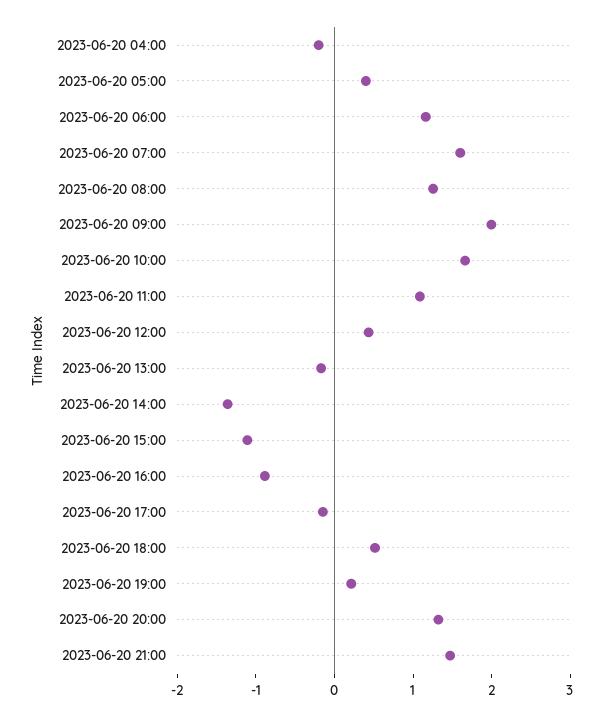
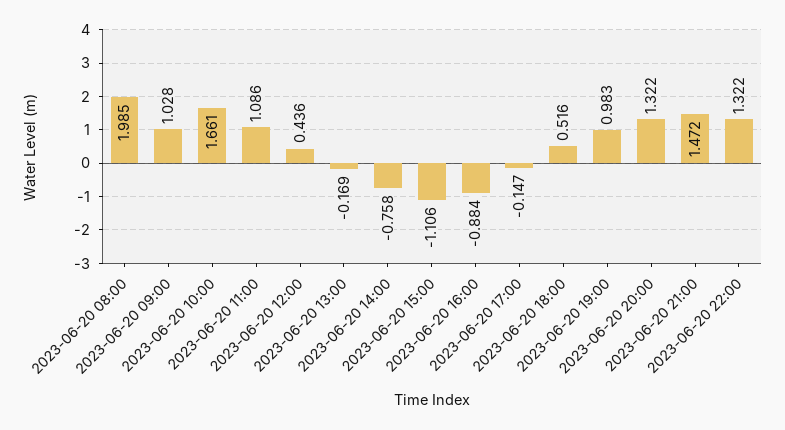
2023-06-20 04:00: -0.2 -> none
2023-06-20 05:00: 0.4 -> none
2023-06-20 06:00: 1.2 -> none
2023-06-20 07:00: 1.6 -> none
2023-06-20 08:00: 1.2 -> 1.985
2023-06-20 09:00: 2 -> 1.028
2023-06-20 14:00: -1.4 -> -0.758
2023-06-20 19:00: 0.2 -> 0.983
2023-06-20 22:00: none -> 1.322

